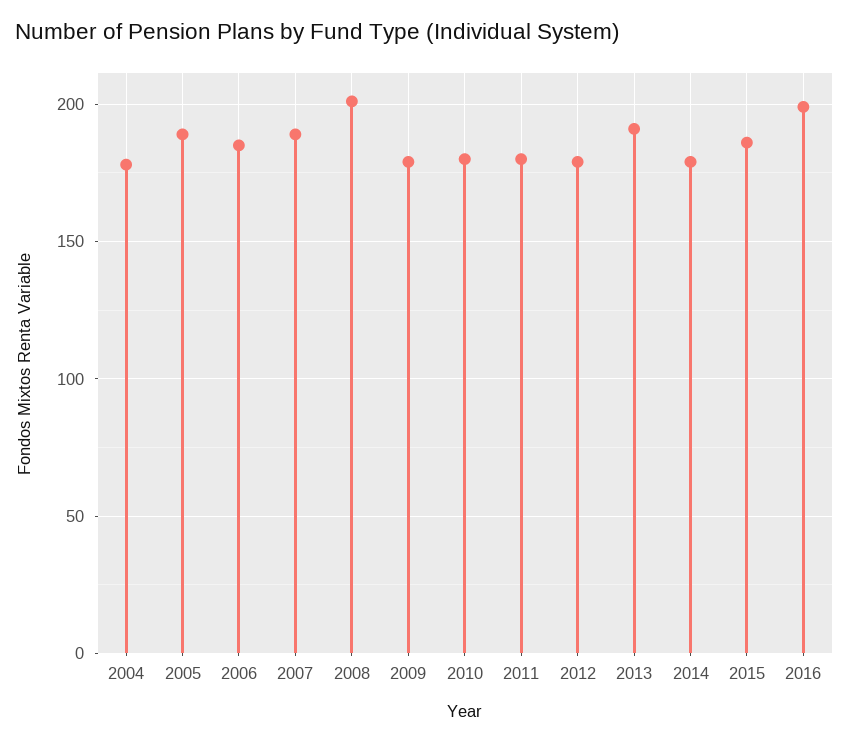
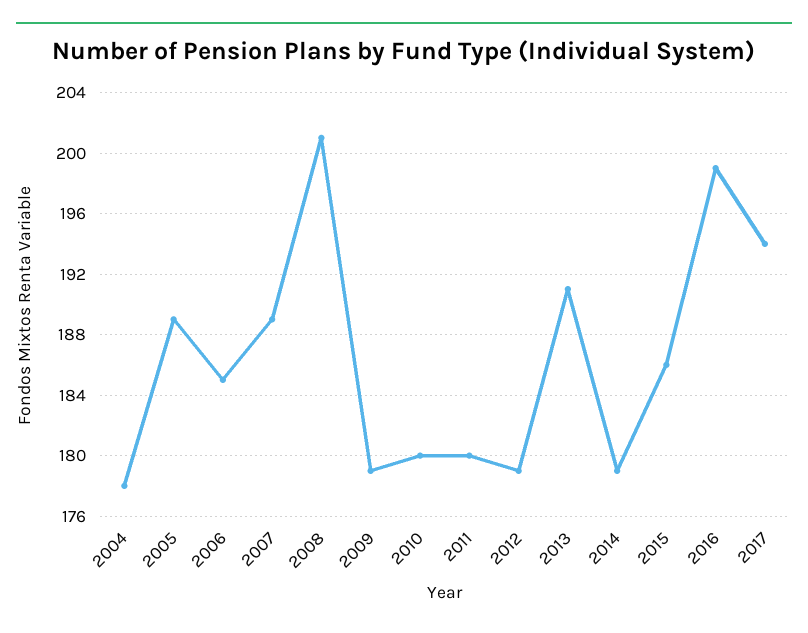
2017: none -> 194

